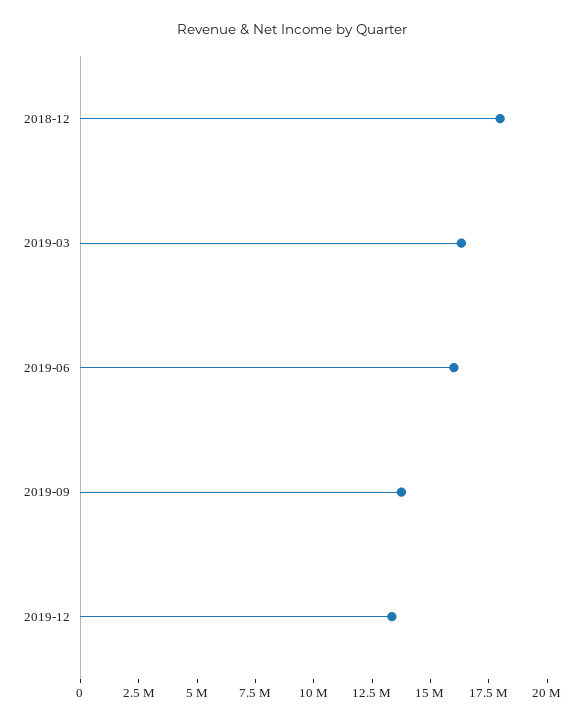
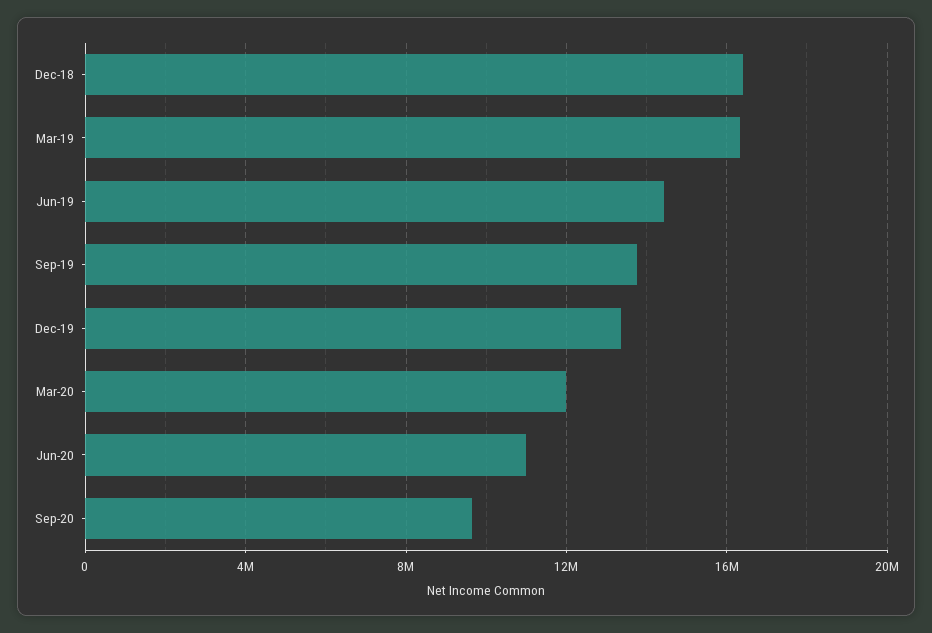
2018-12: 18000000 -> 16500000
2019-06: 16000000 -> 14500000
Mar-20: none -> 12000000
Jun-20: none -> 11000000
Sep-20: none -> 9500000

